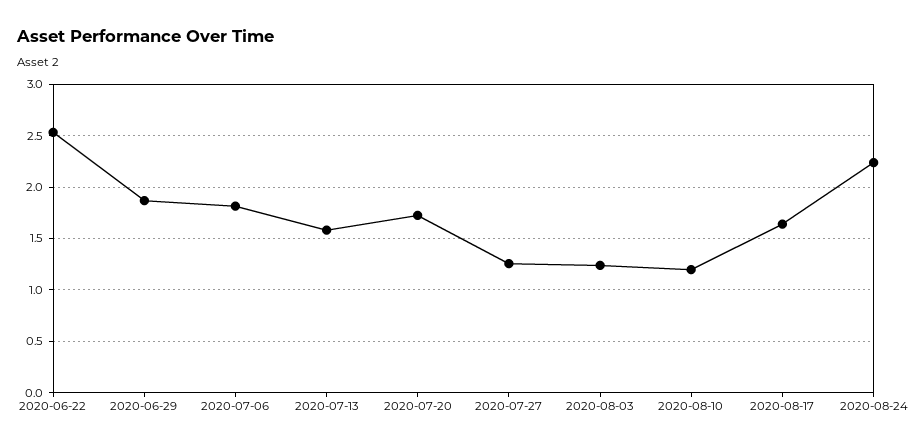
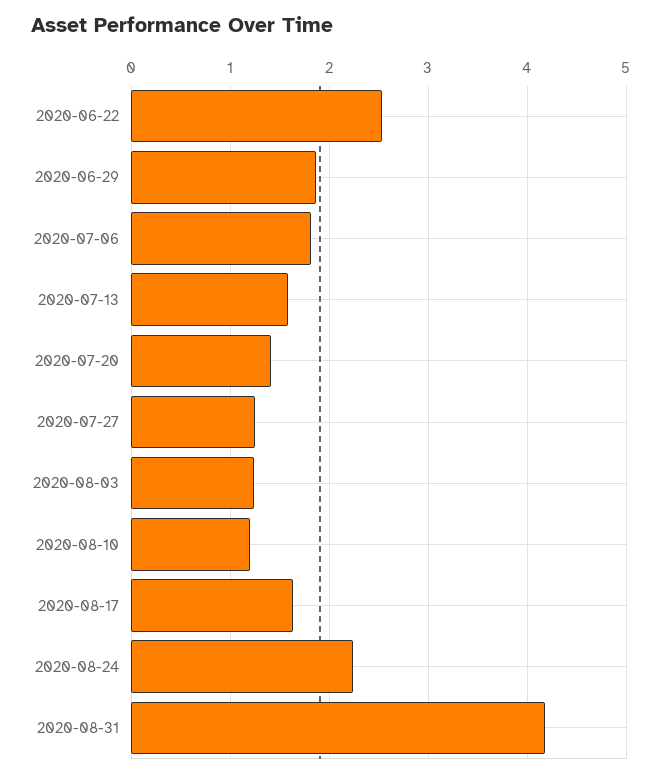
2020-07-20: 1.7 -> 1.4
2020-08-31: none -> 4.2

